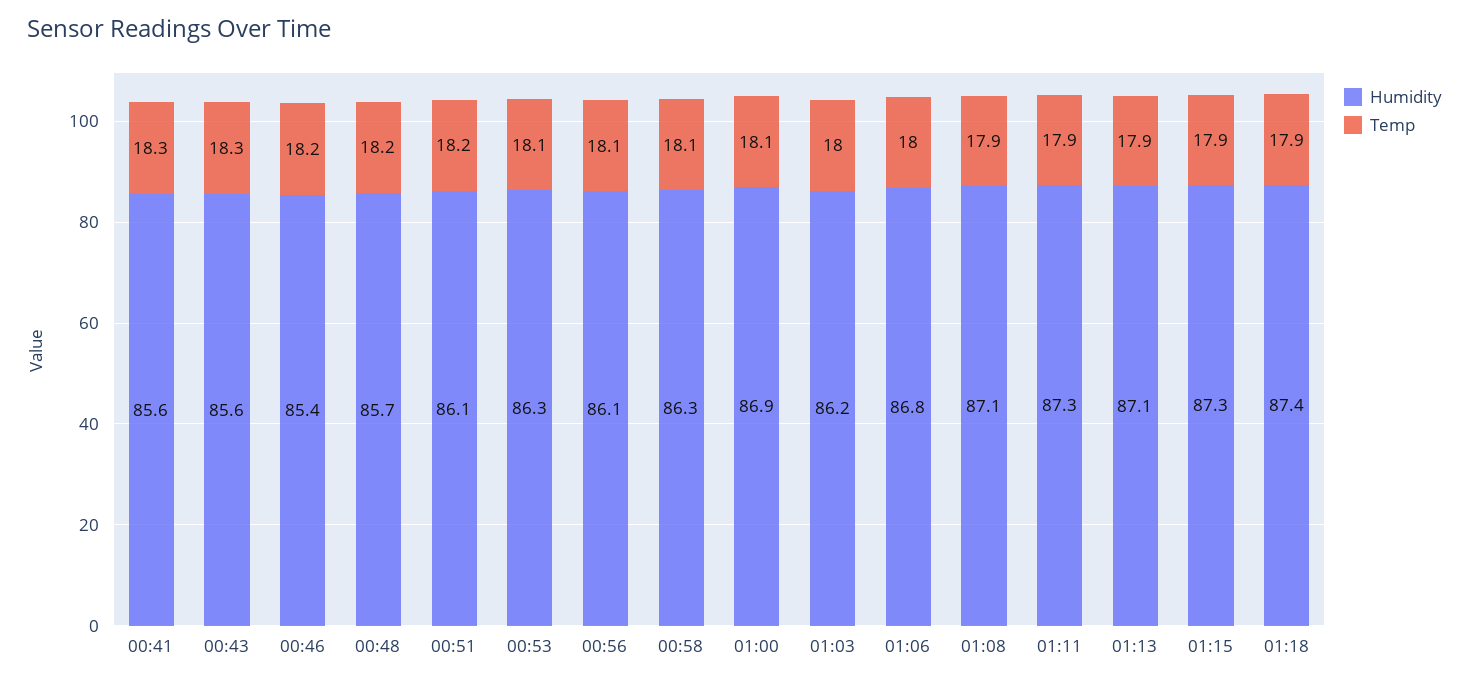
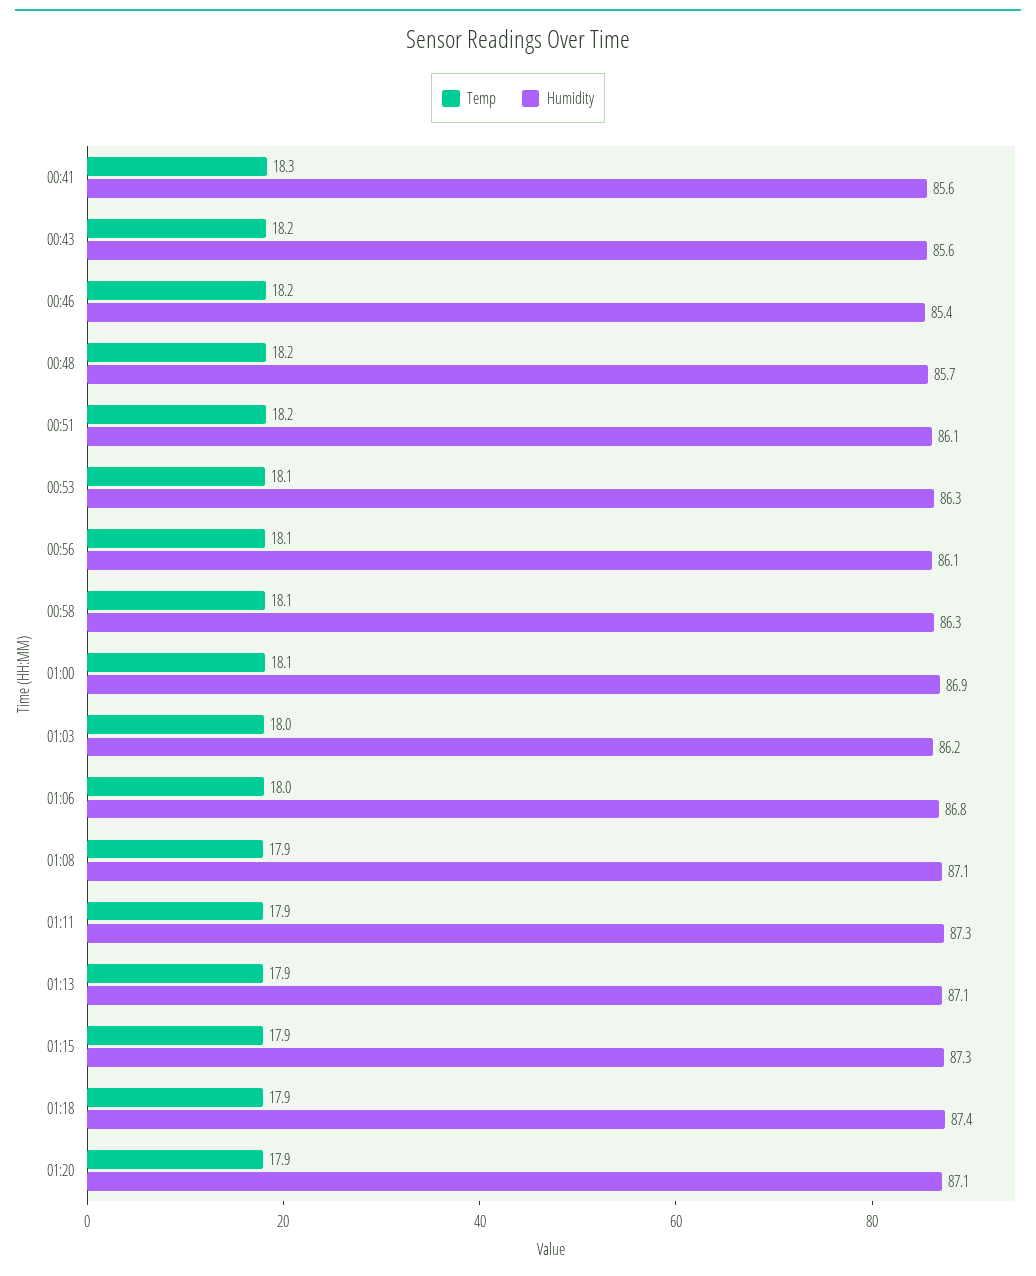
Temp, 00:43: 18.3 -> 18.2
Temp, 01:20: none -> 17.9
Humidity, 01:20: none -> 87.1

